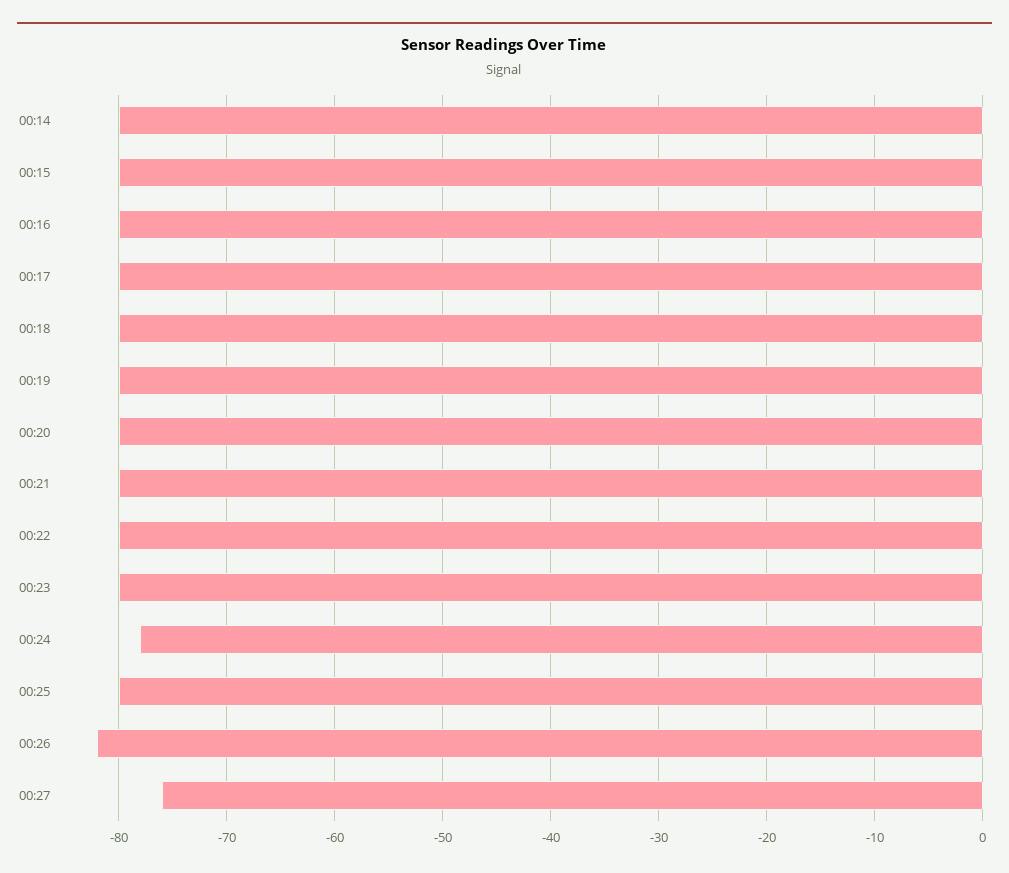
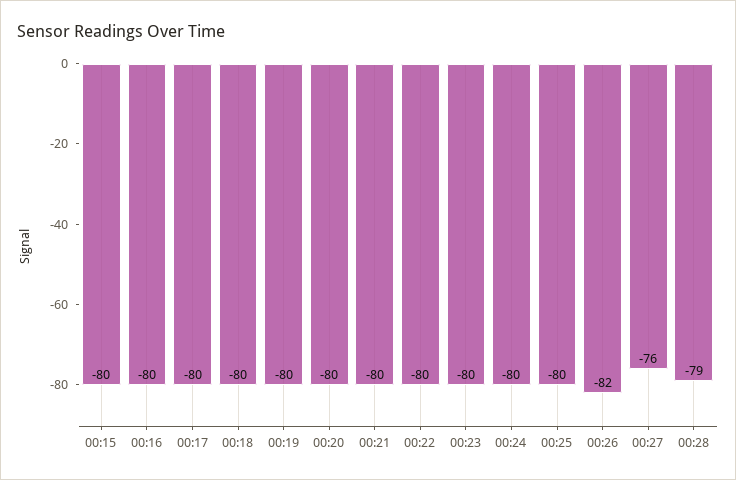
00:14: -80 -> none
00:24: -78 -> -80
00:28: none -> -79

